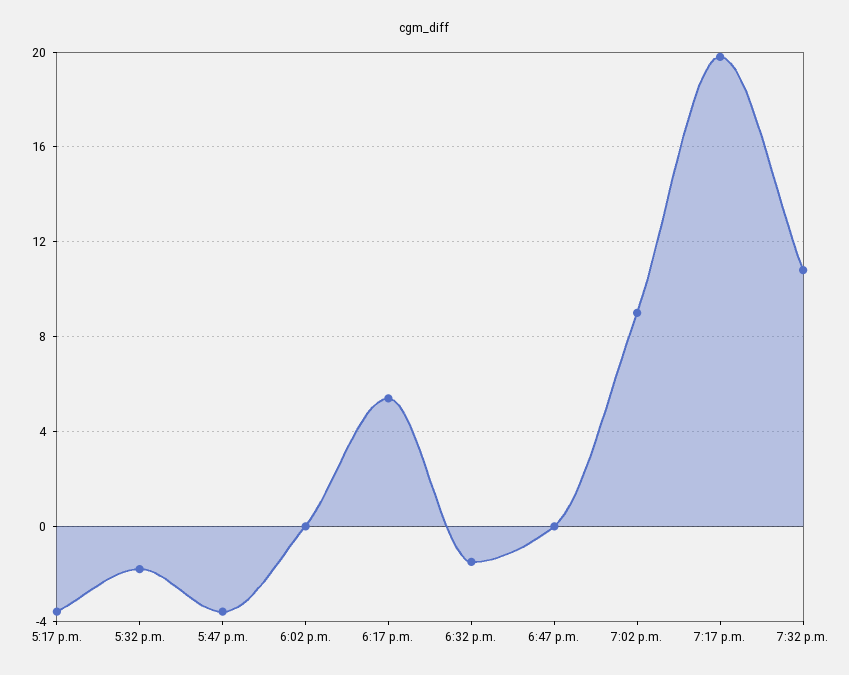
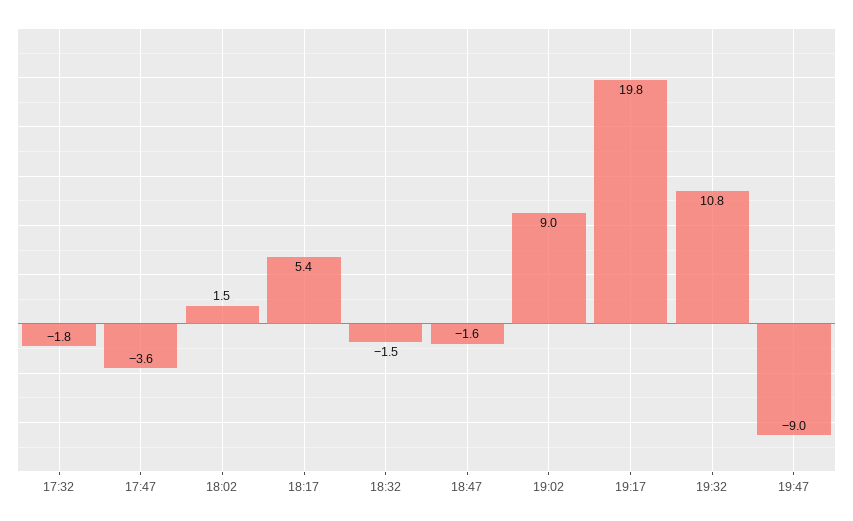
5:17 p.m.: -3.5 -> none
6:02 p.m.: 0 -> 1.5
6:47 p.m.: 0 -> -1.6
19:47: none -> -9

